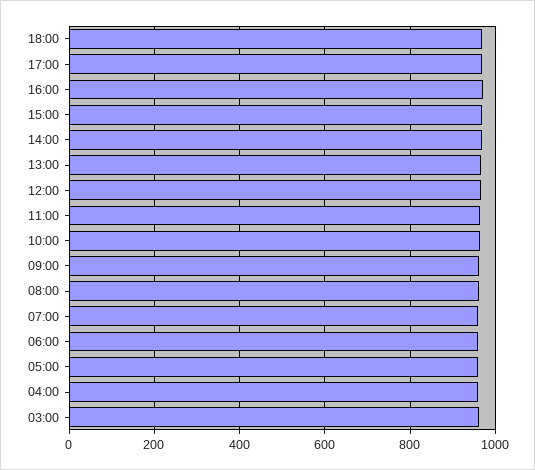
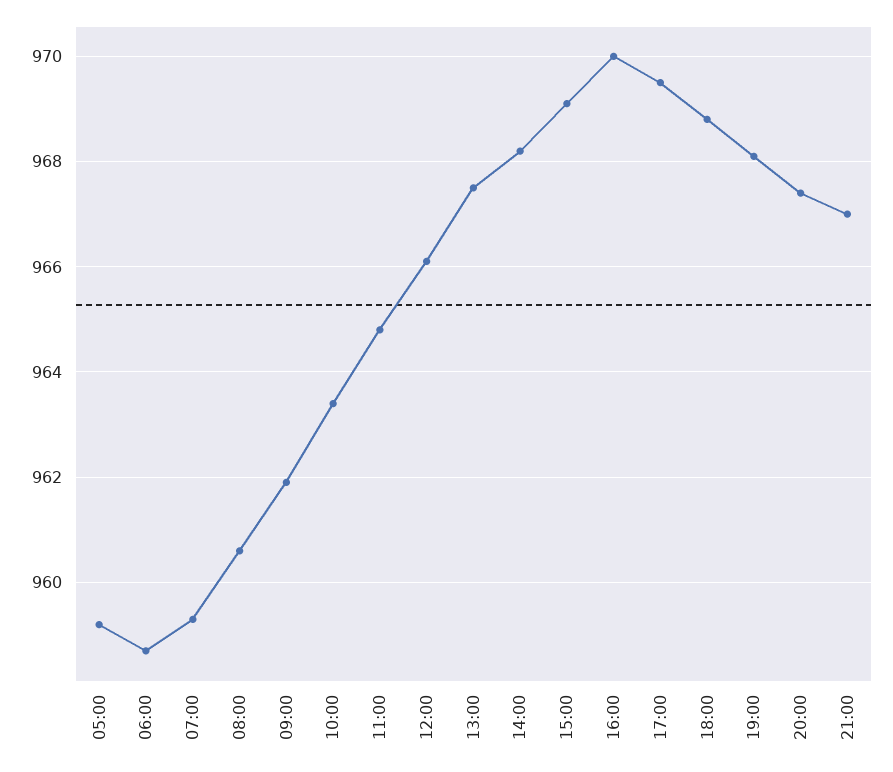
04:00: 960 -> none
03:00: 960 -> none
19:00: none -> 968
20:00: none -> 967.5
21:00: none -> 967

